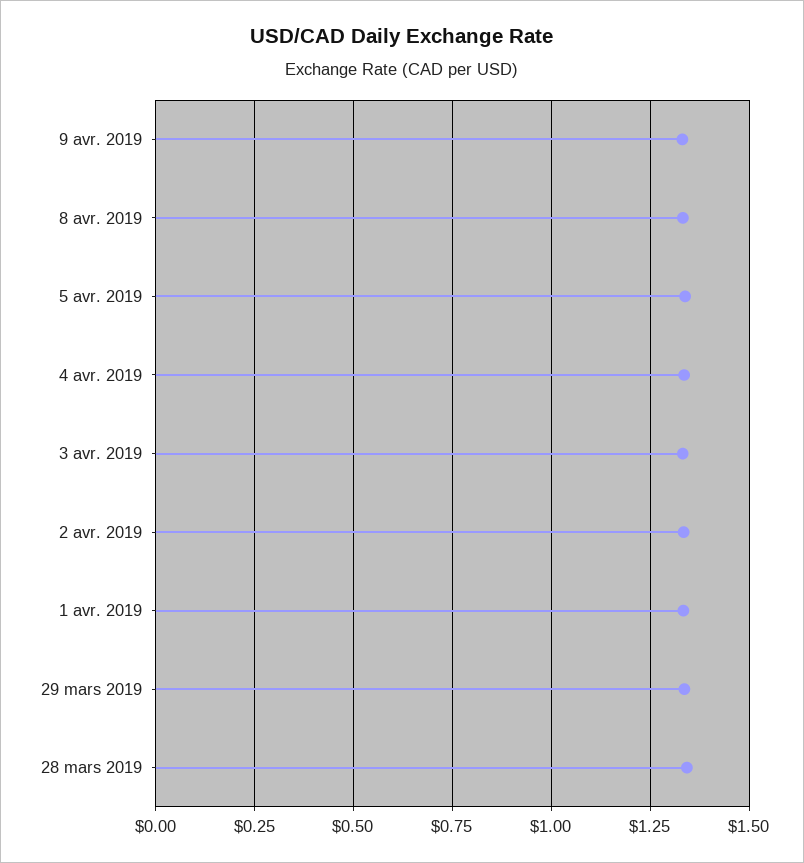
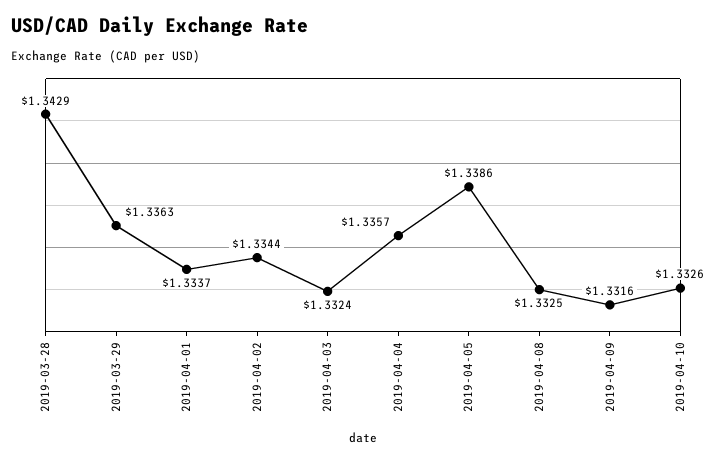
2019-04-10: none -> 1.3326

